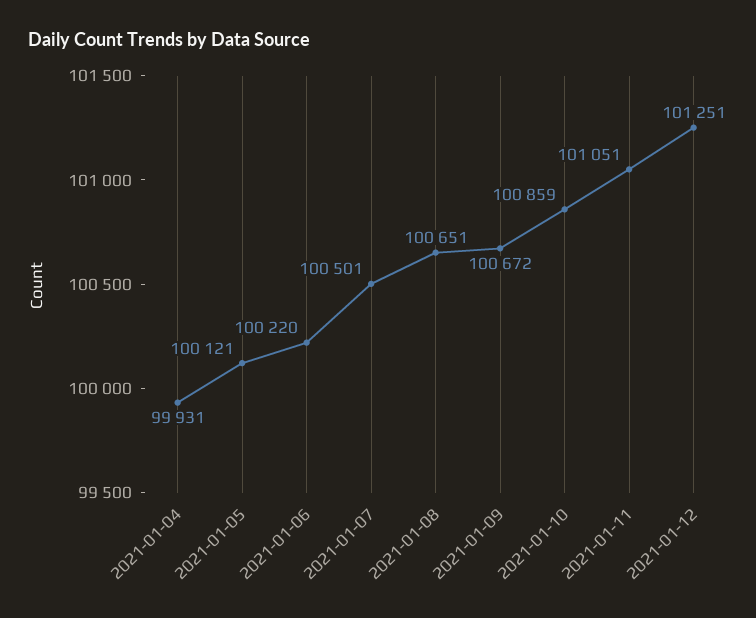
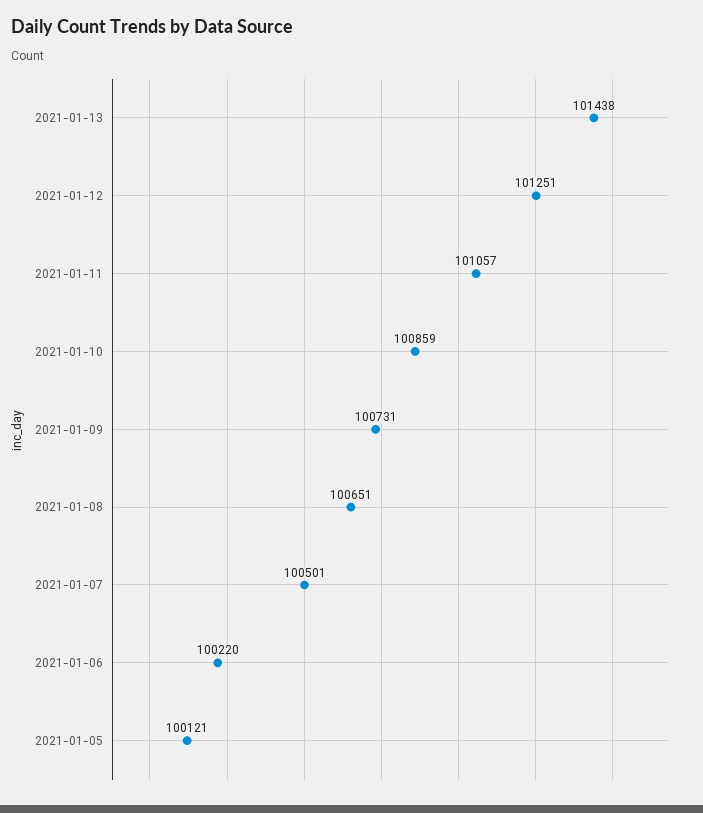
2021-01-04: 99931 -> none
2021-01-09: 100672 -> 100731
2021-01-11: 101051 -> 101057
2021-01-13: none -> 101438

